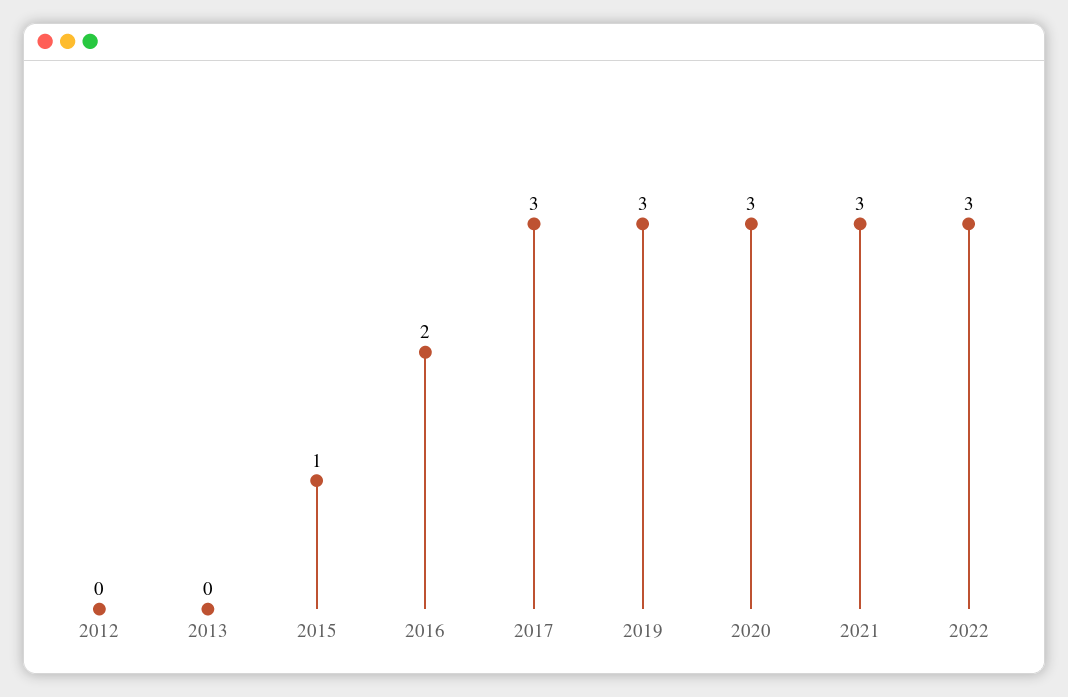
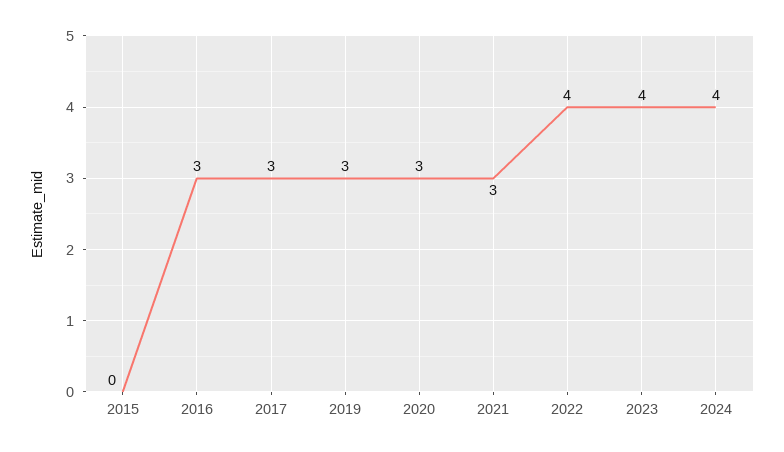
2012: 0 -> none
2013: 0 -> none
2015: 1 -> 0
2016: 2 -> 3
2022: 3 -> 4
2023: none -> 4
2024: none -> 4

